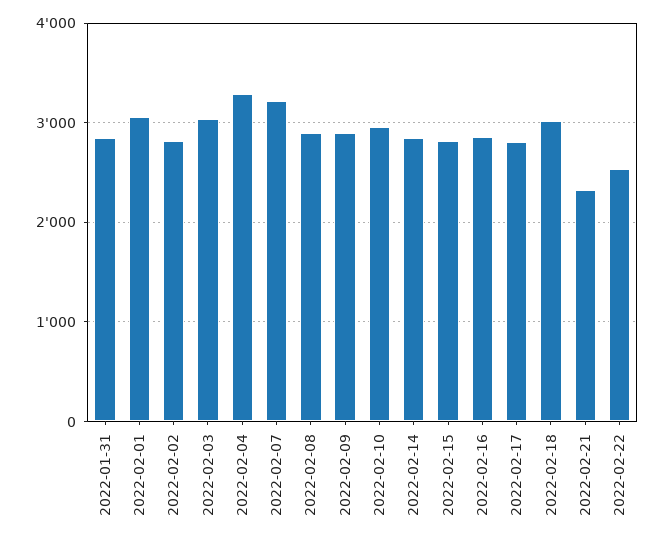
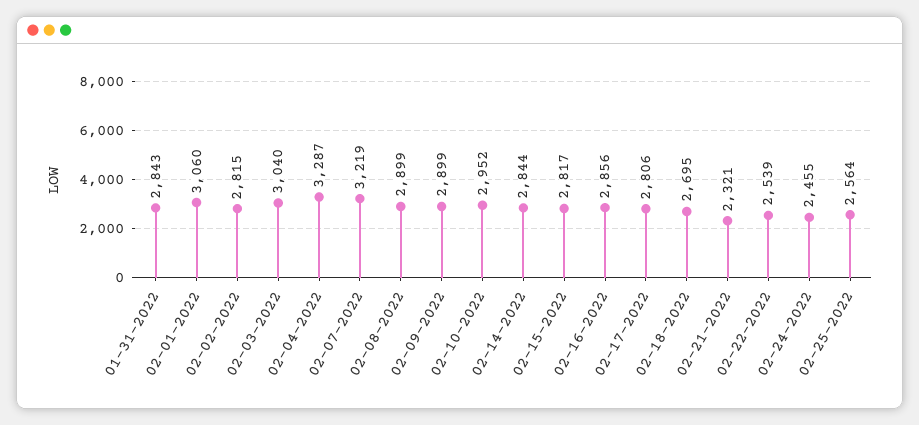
2022-02-18: 3000 -> 2695
02-24-2022: none -> 2455
02-25-2022: none -> 2564

